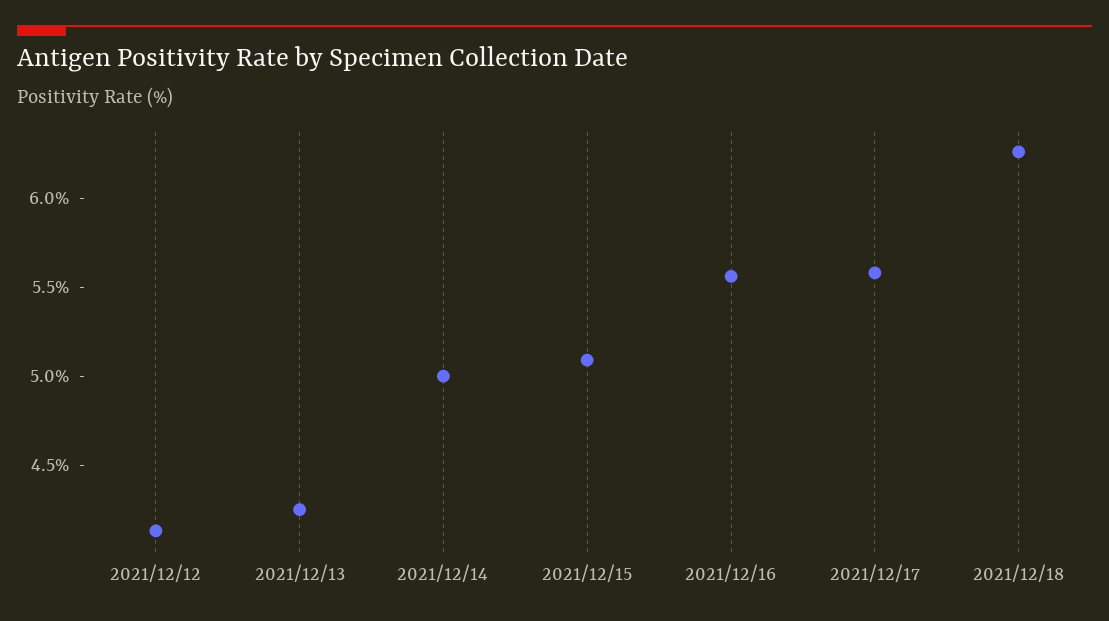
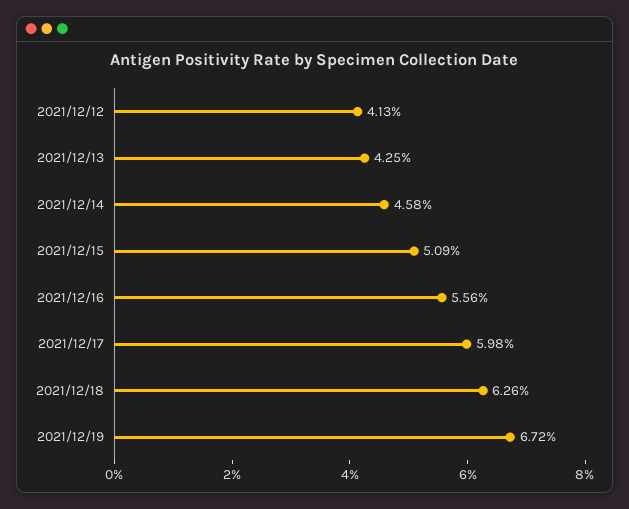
2021/12/14: 5 -> 4.58
2021/12/17: 5.6 -> 5.98
2021/12/19: none -> 6.72

